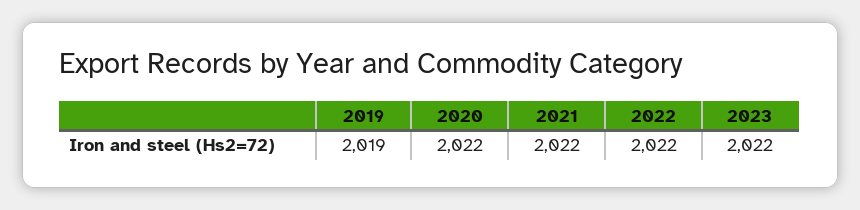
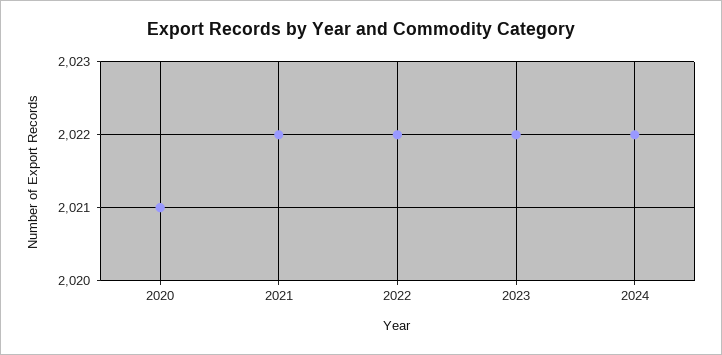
2019: 2019 -> none
2020: 2022 -> 2021
2024: none -> 2022

